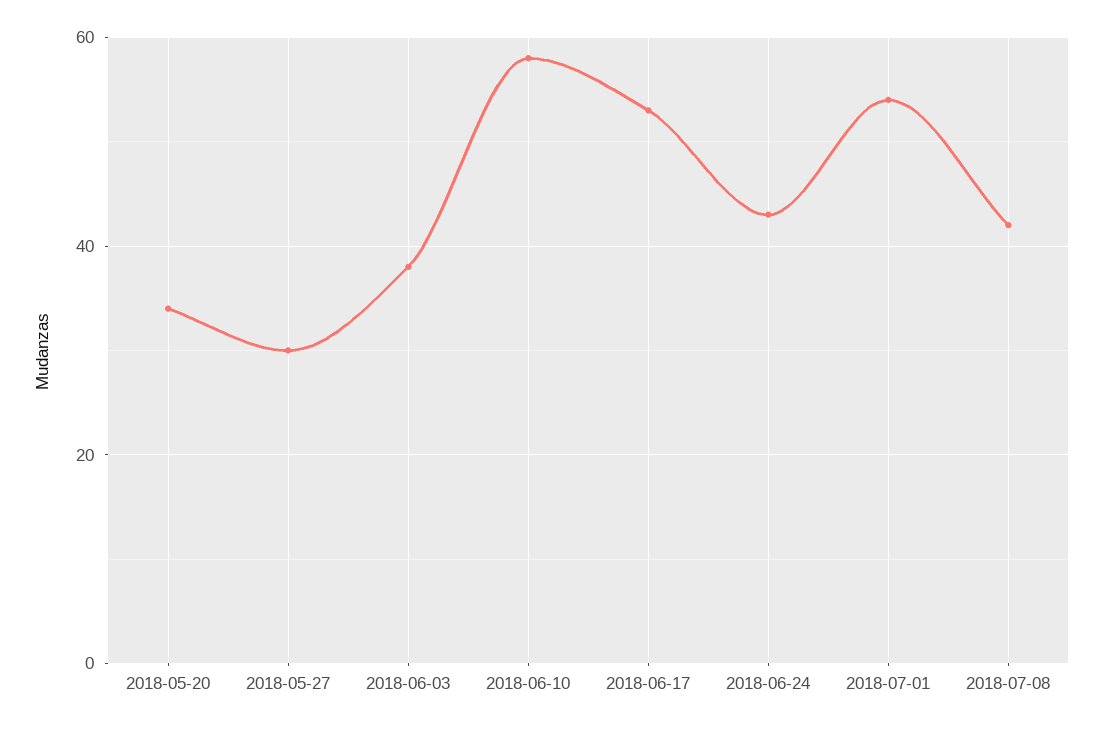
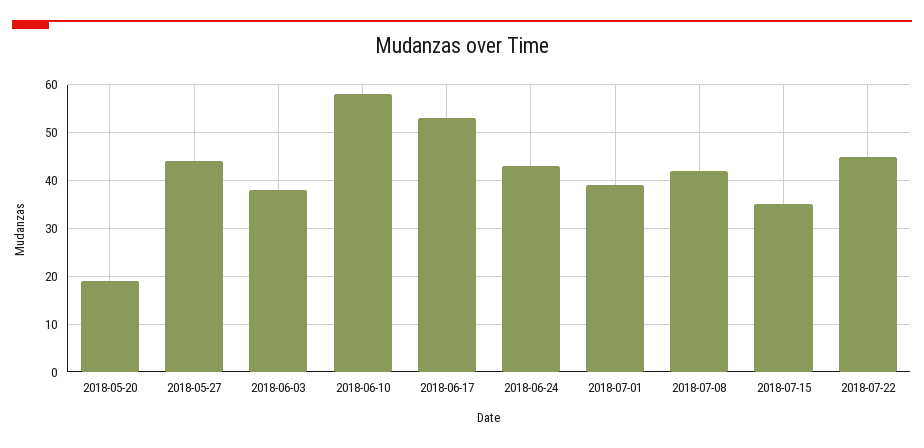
2018-05-20: 35 -> 20
2018-05-27: 30 -> 45
2018-07-01: 55 -> 40
2018-07-15: none -> 35
2018-07-22: none -> 45

